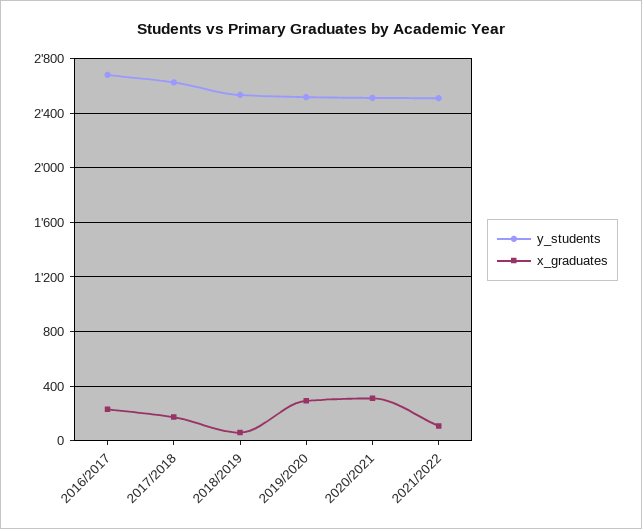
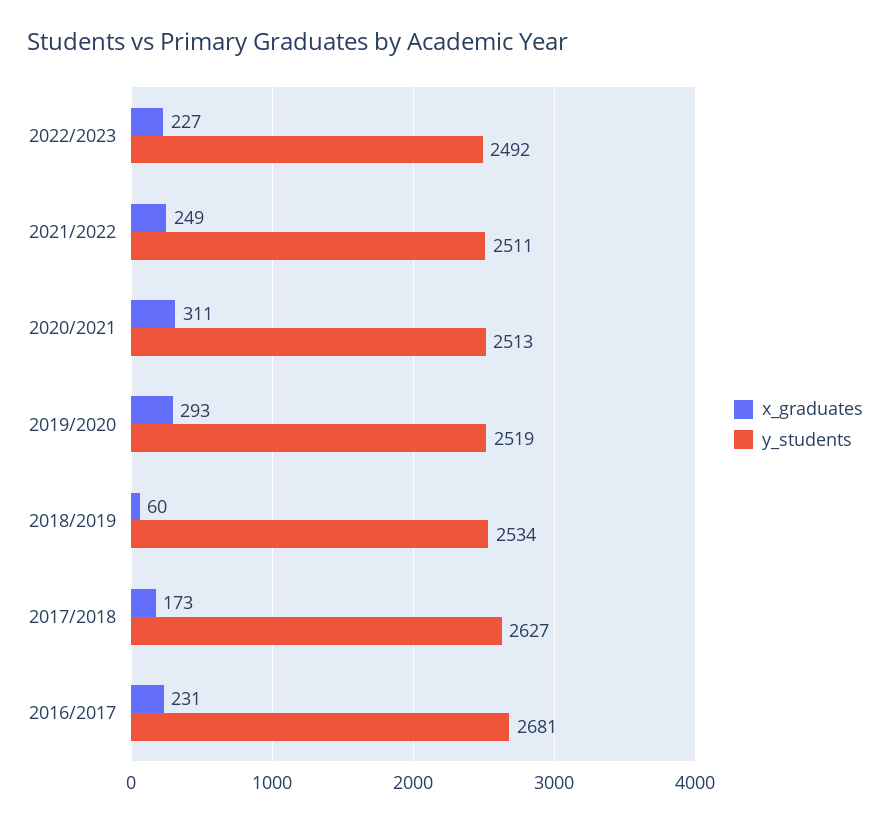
x_graduates, 2021/2022: 100 -> 249
x_graduates, 2022/2023: none -> 227
y_students, 2022/2023: none -> 2492

